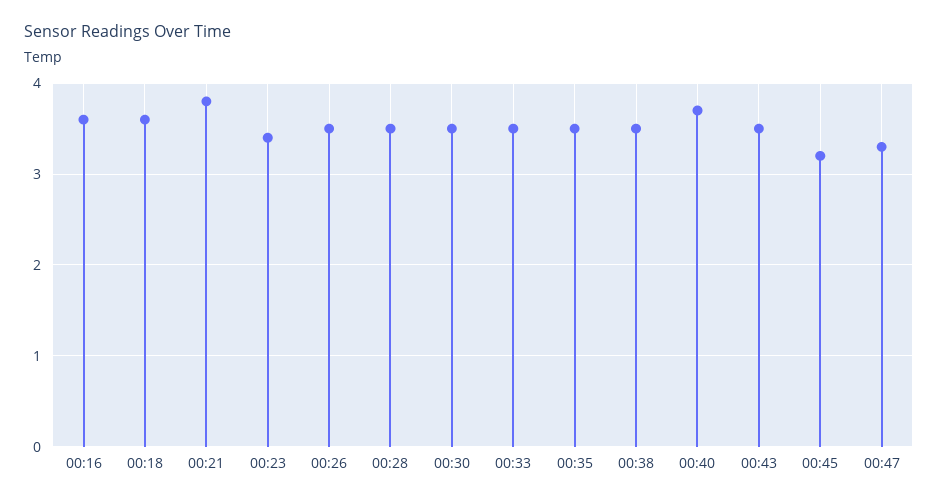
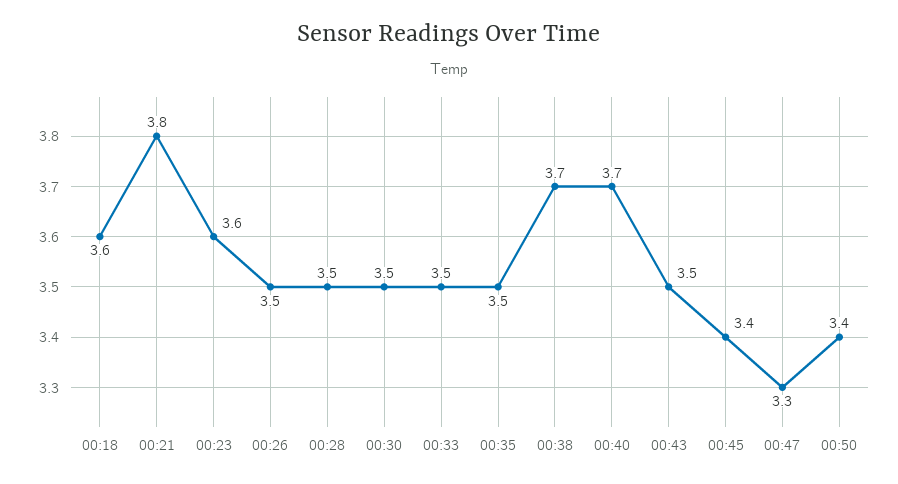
00:16: 3.6 -> none
00:23: 3.4 -> 3.6
00:38: 3.5 -> 3.7
00:45: 3.2 -> 3.4
00:50: none -> 3.4

